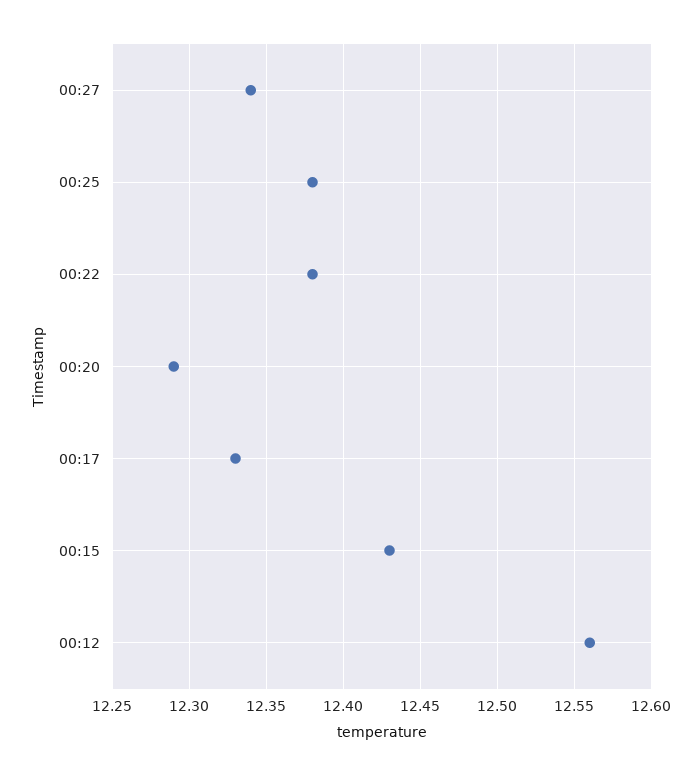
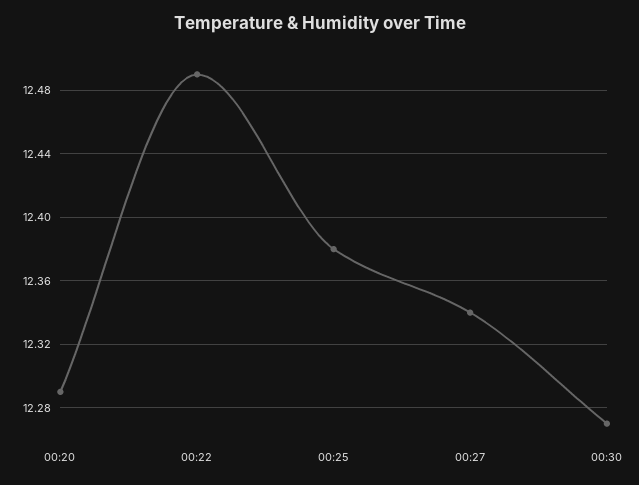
00:22: 12.38 -> 12.49
00:17: 12.33 -> none
00:15: 12.43 -> none
00:12: 12.56 -> none
00:30: none -> 12.27

